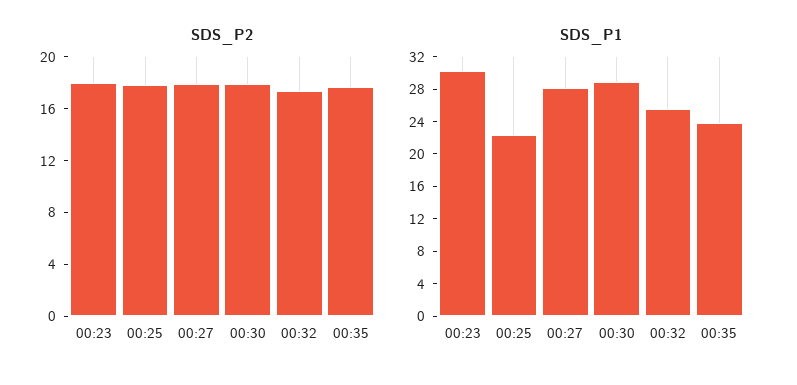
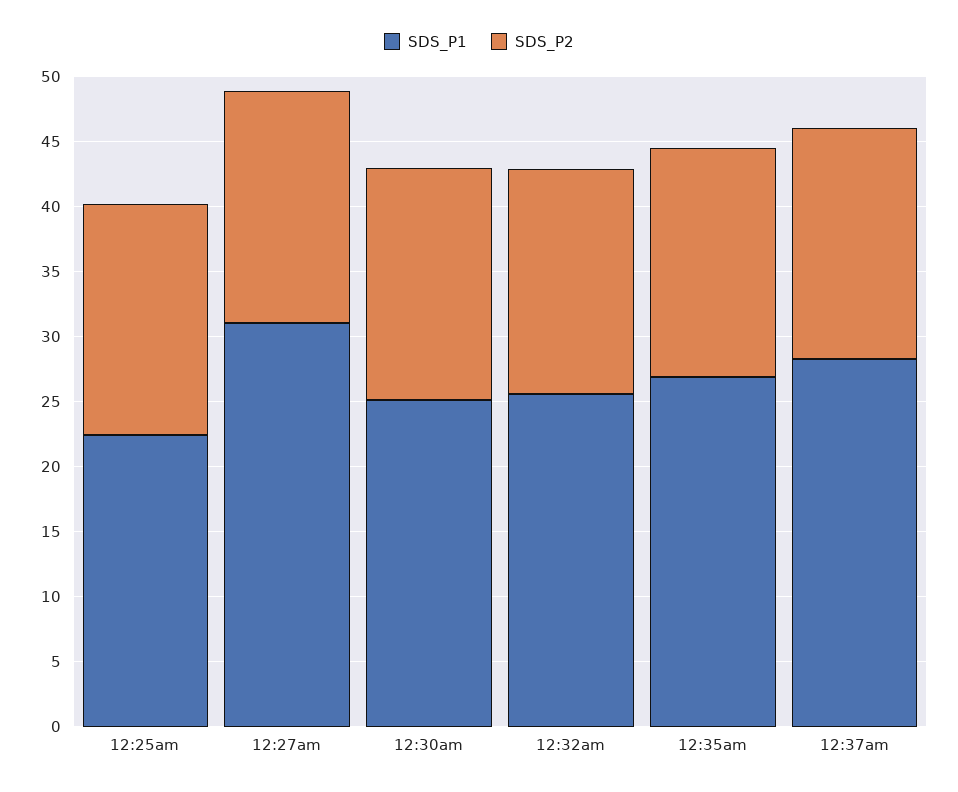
SDS_P2, 00:23: 18 -> none
SDS_P1, 00:23: 30 -> none
SDS_P1, 00:27: 28 -> 31
SDS_P1, 00:30: 29 -> 25
SDS_P1, 00:35: 24 -> 27
SDS_P1, 12:37am: none -> 28
SDS_P2, 12:37am: none -> 18

